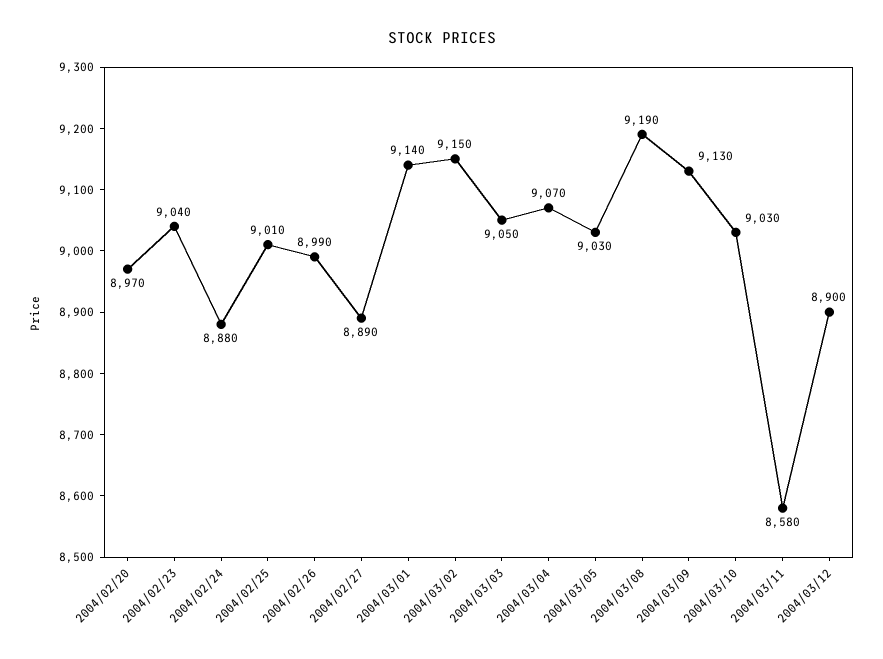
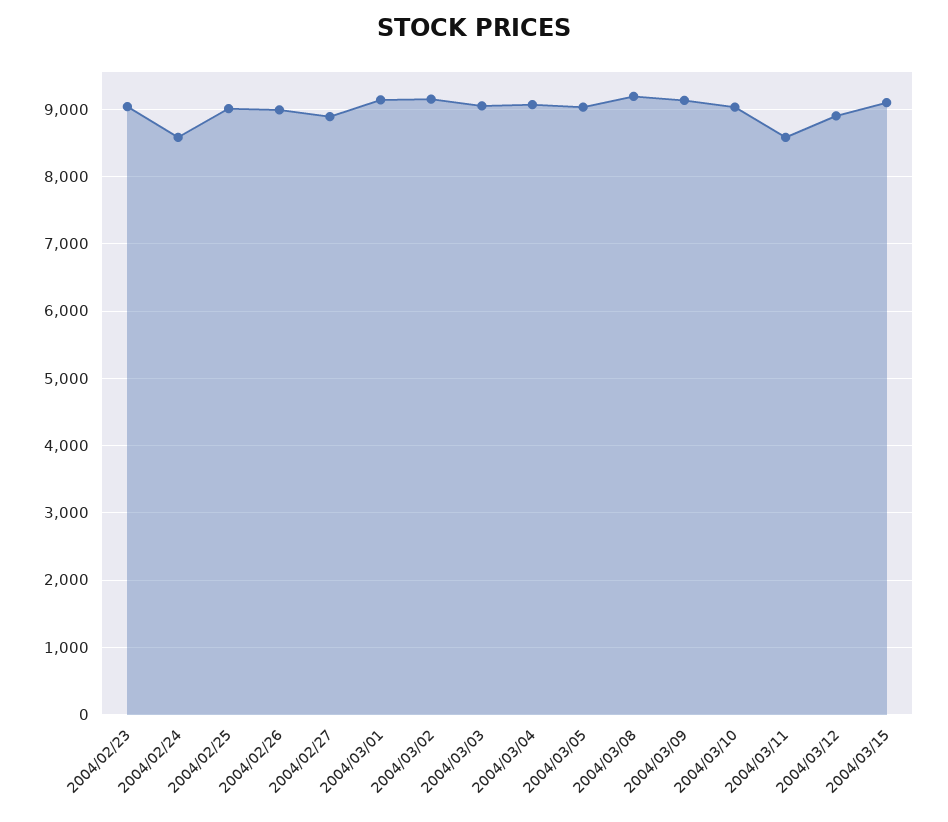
2004/02/20: 8970 -> none
2004/02/24: 8880 -> 8600
2004/03/15: none -> 9100

